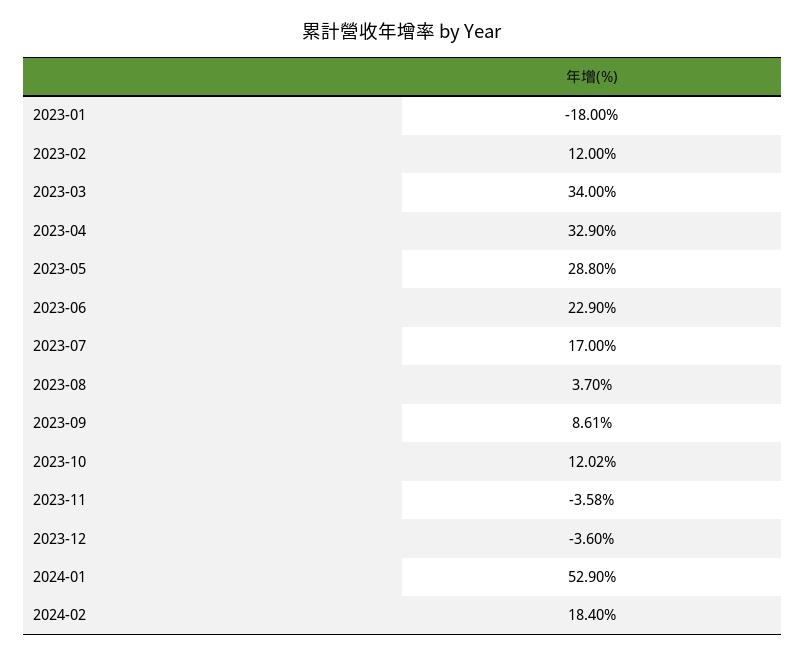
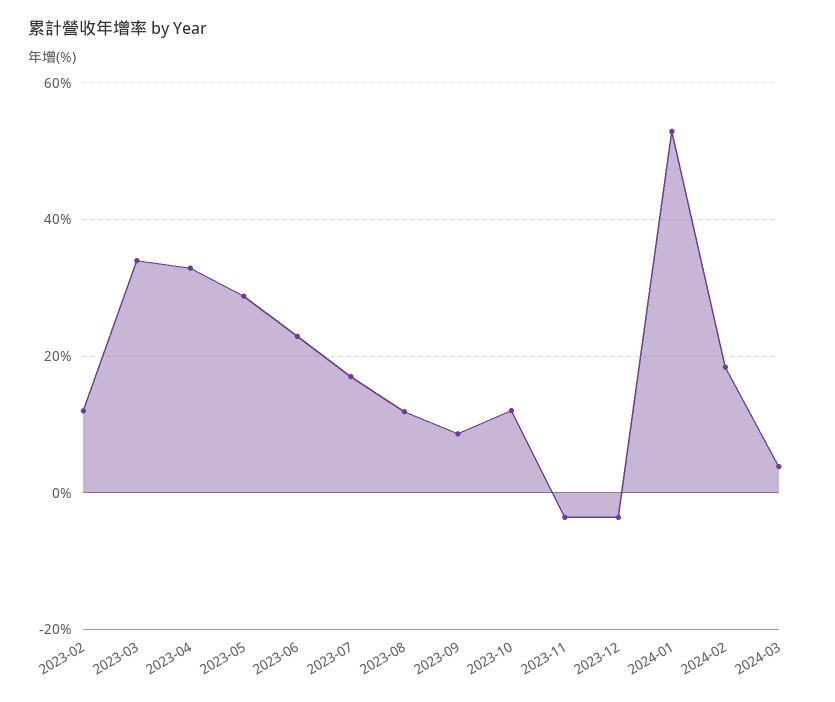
2023-01: -18 -> none
2023-08: 3.7 -> 12
2024-03: none -> 4

